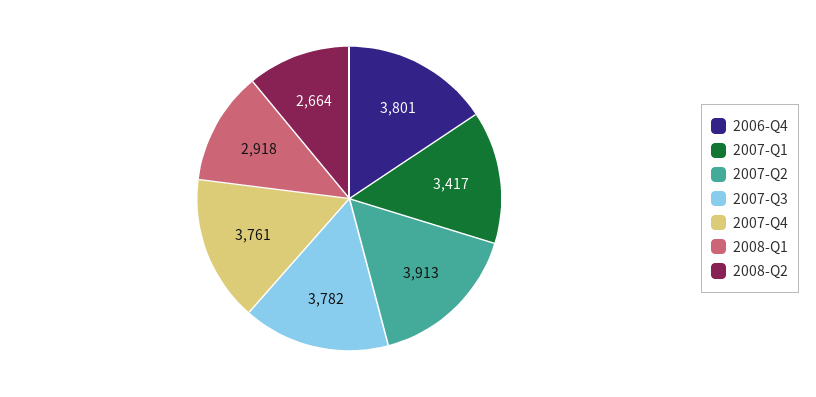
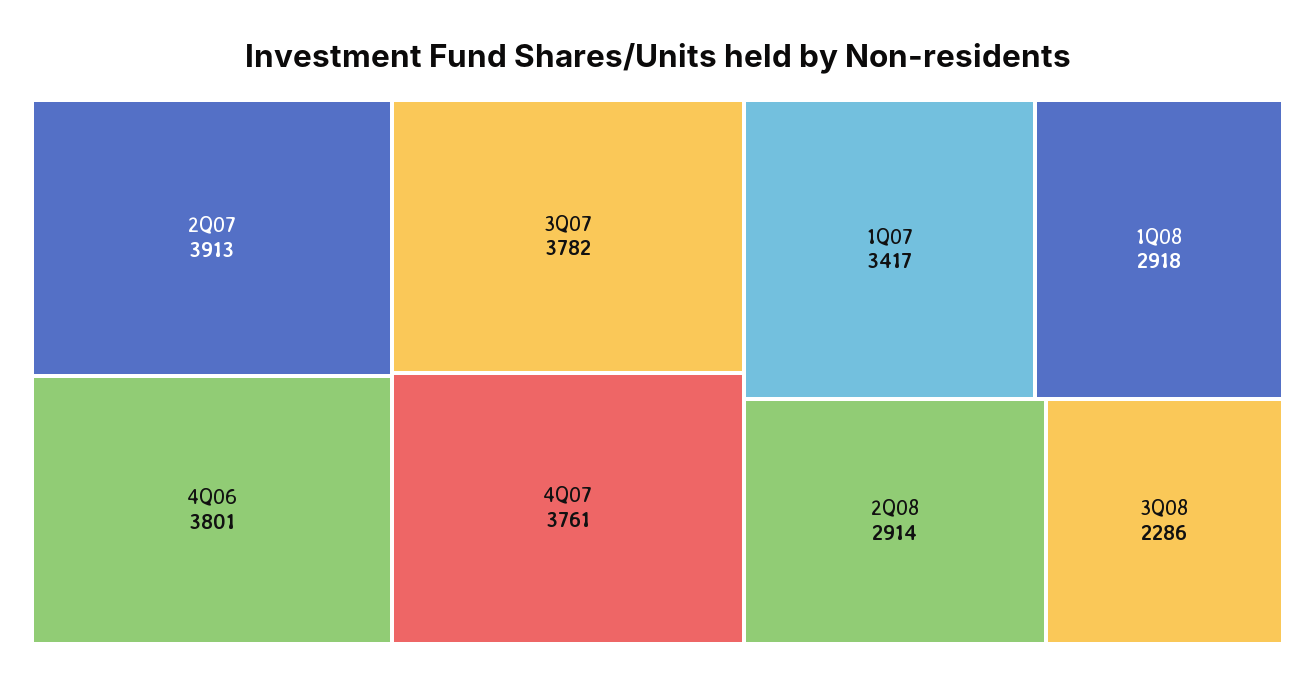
2008-Q2: 2664 -> 2914
3Q08: none -> 2286

